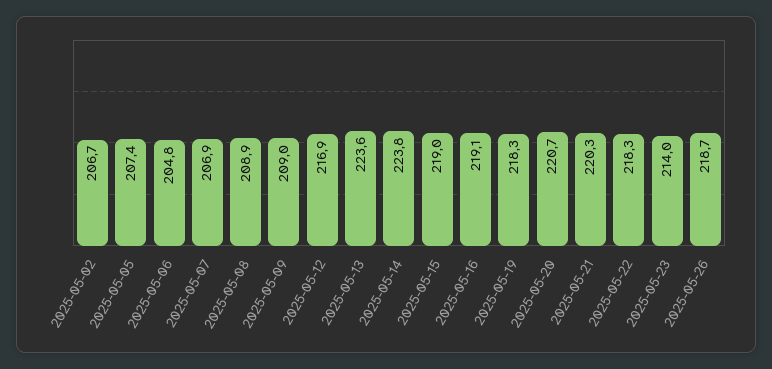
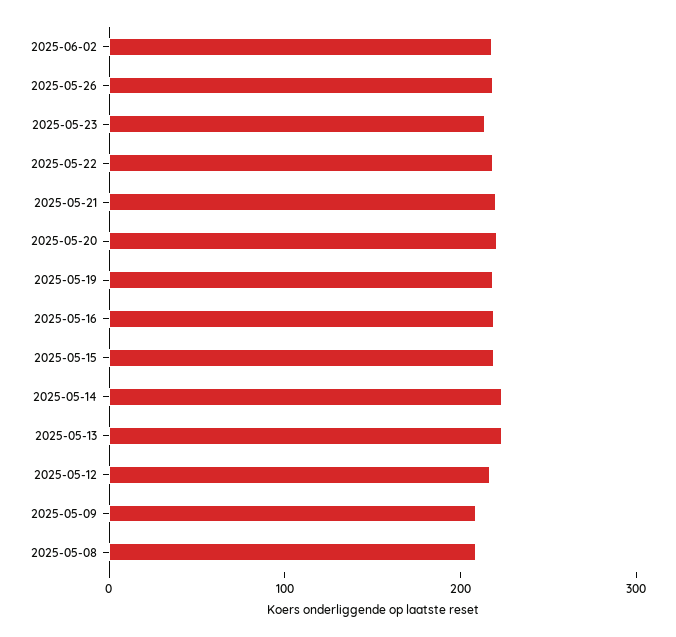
2025-05-02: 206.7 -> none
2025-05-05: 207.4 -> none
2025-05-06: 204.8 -> none
2025-05-07: 206.9 -> none
2025-06-02: none -> 220

